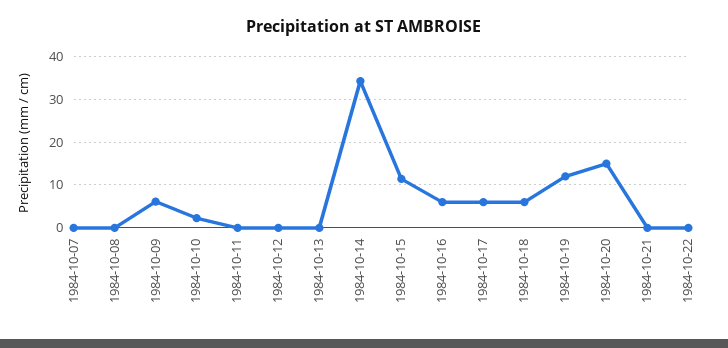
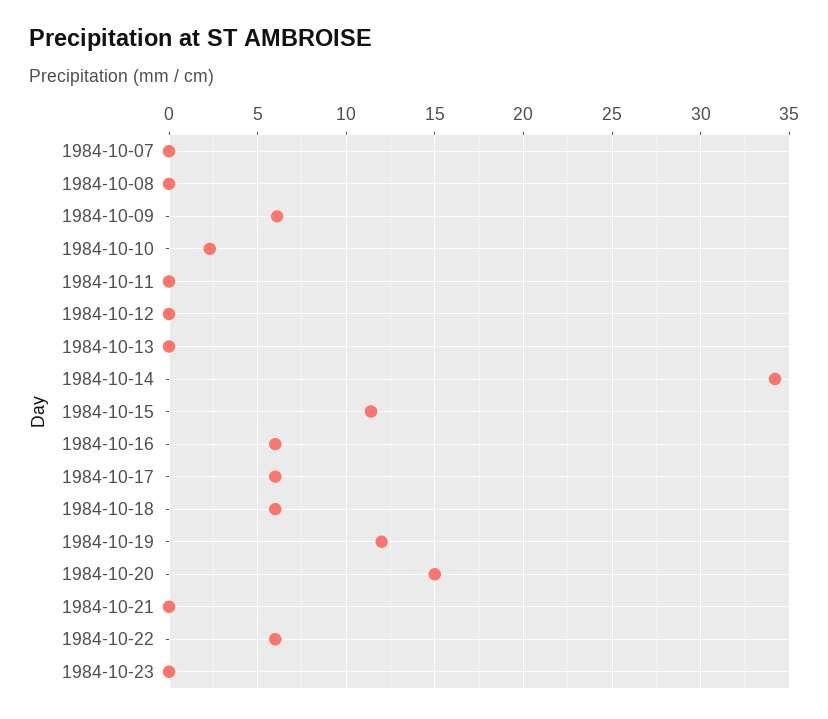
1984-10-22: 0 -> 6
1984-10-23: none -> 0

